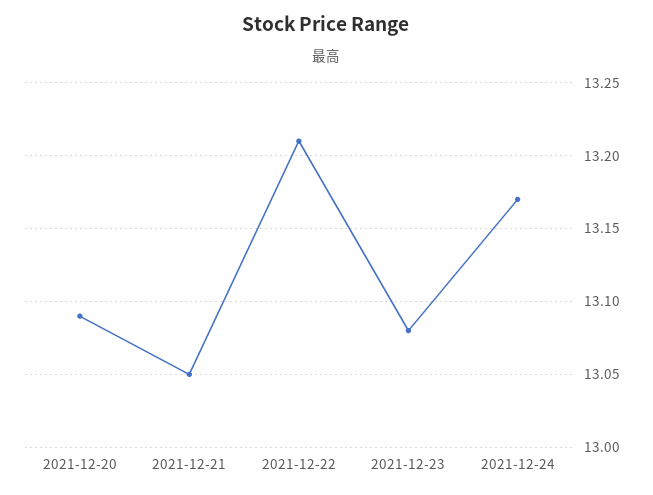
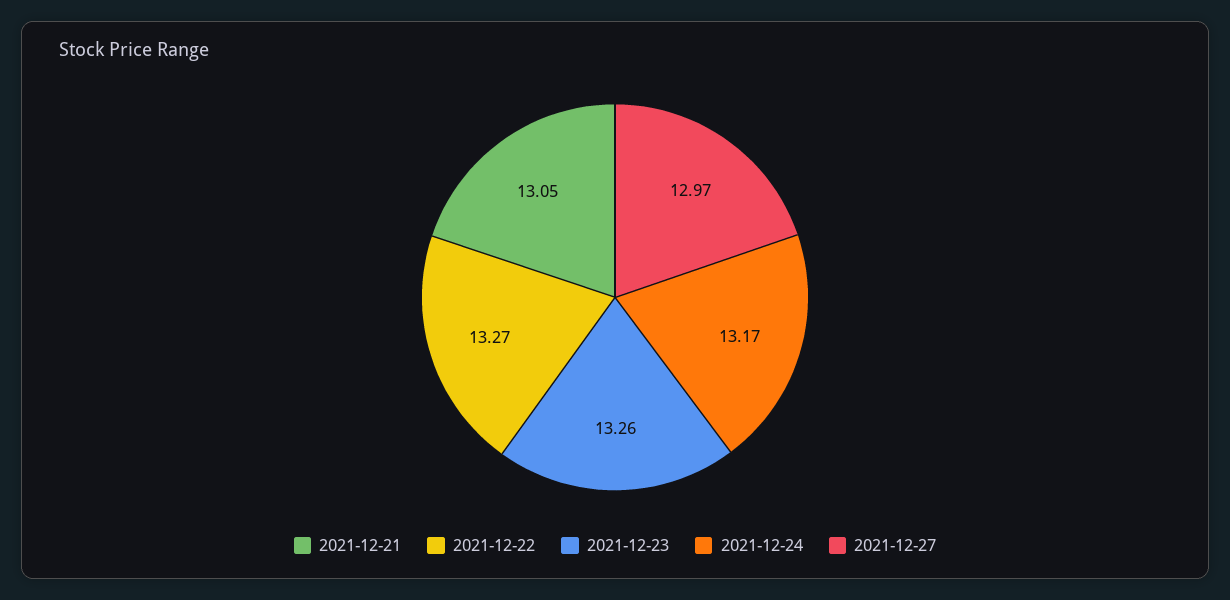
2021-12-20: 13.09 -> none
2021-12-22: 13.21 -> 13.27
2021-12-23: 13.08 -> 13.26
2021-12-27: none -> 12.97

